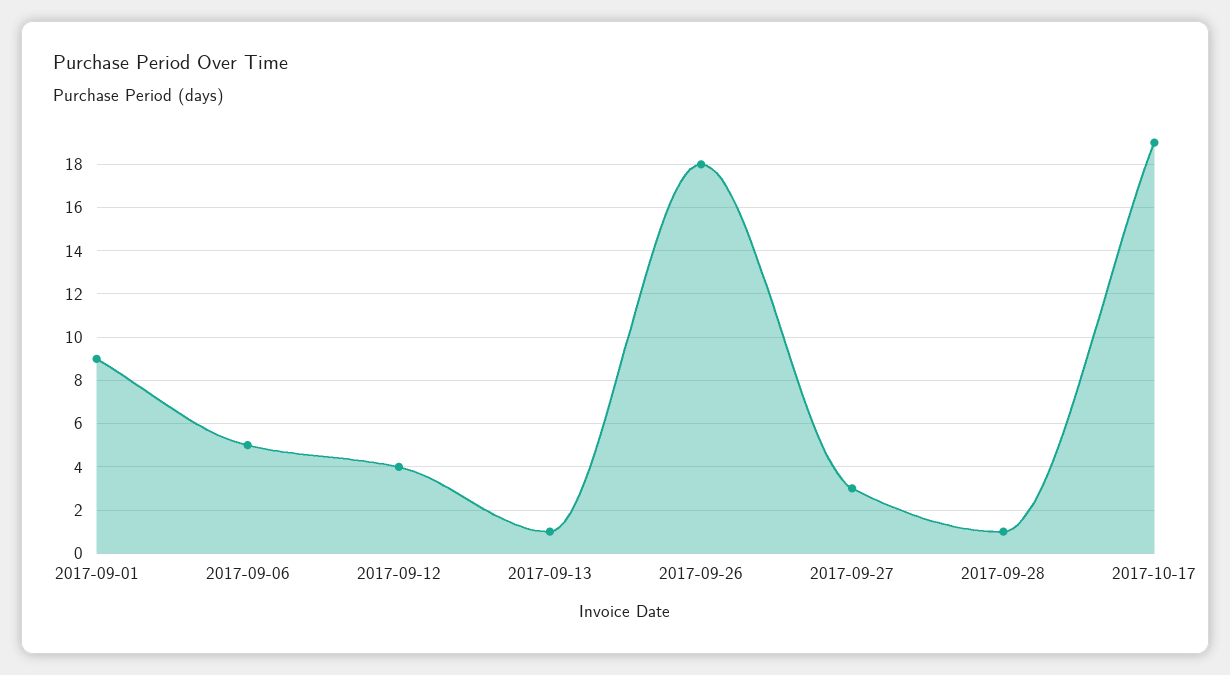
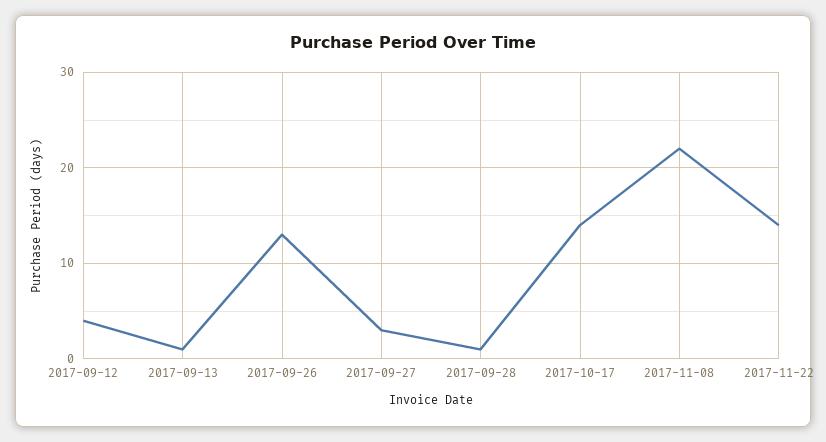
2017-09-01: 9 -> none
2017-09-06: 5 -> none
2017-09-26: 18 -> 13
2017-10-17: 19 -> 14
2017-11-08: none -> 22
2017-11-22: none -> 14

